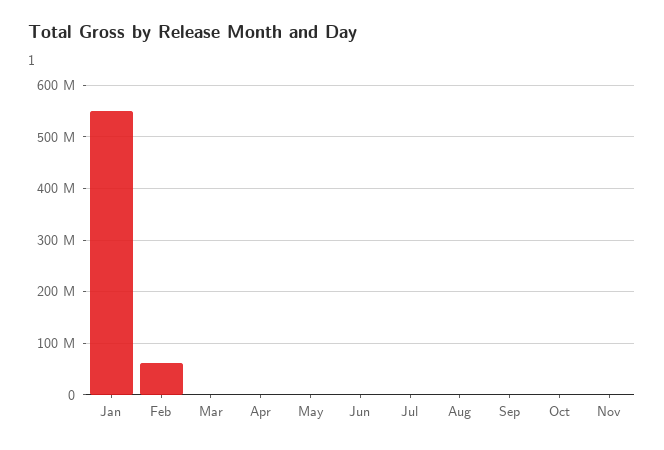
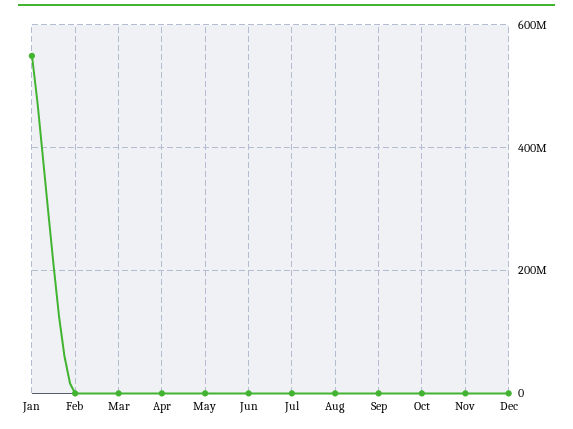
Feb: 60000000 -> 0
Dec: none -> 0

